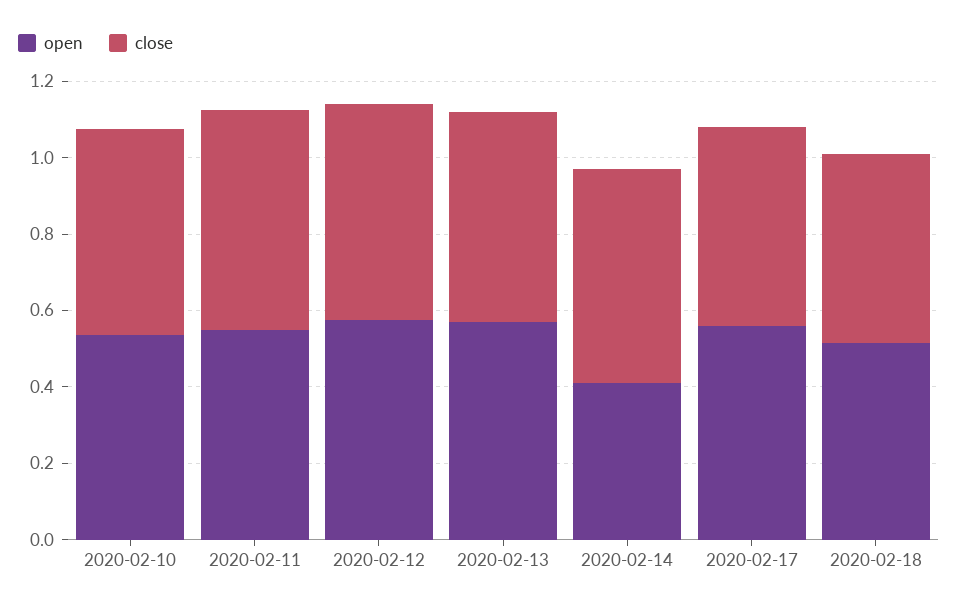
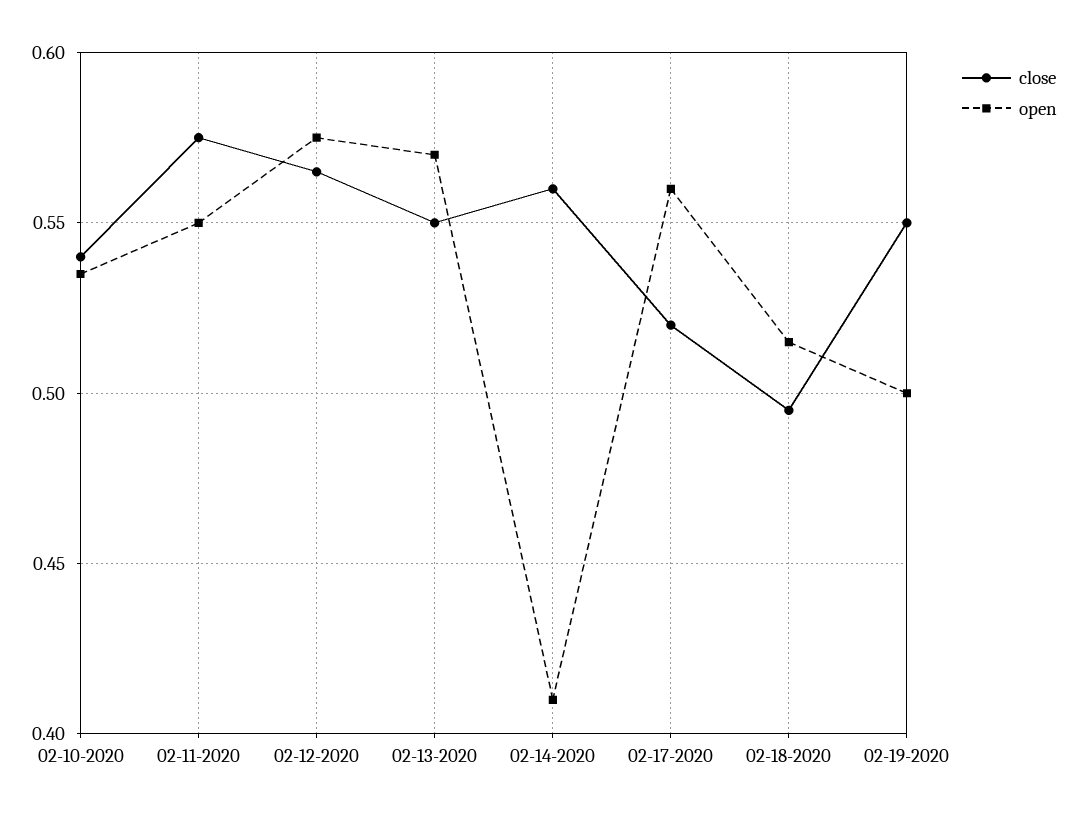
close, 02-19-2020: none -> 0.55
open, 02-19-2020: none -> 0.5

